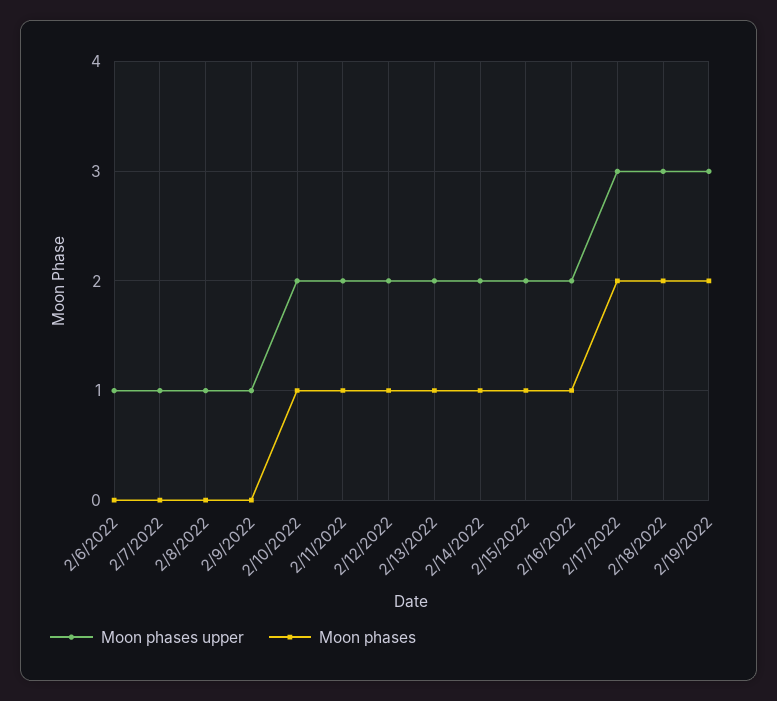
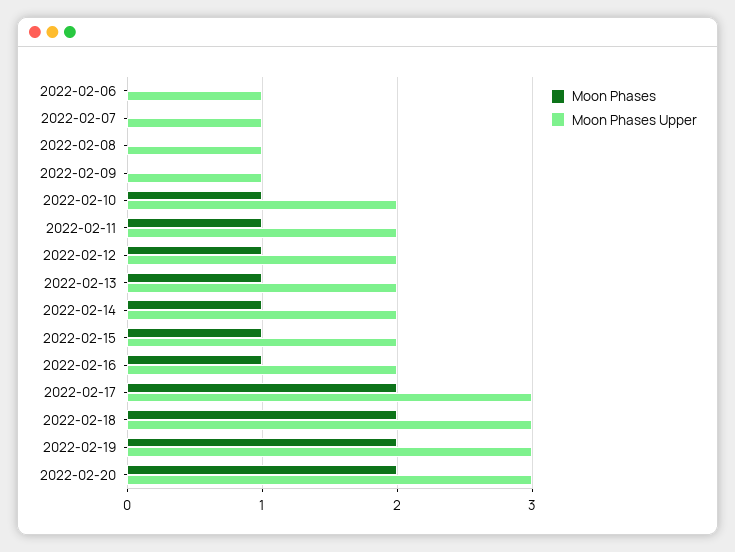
Moon phases, 2022-02-20: none -> 2
Moon phases upper, 2022-02-20: none -> 3

